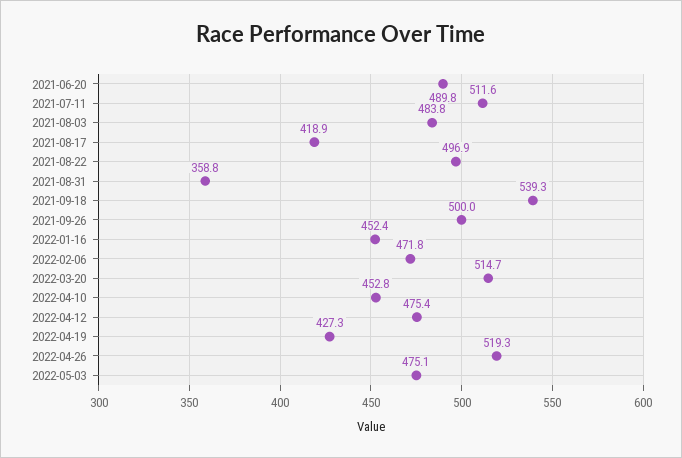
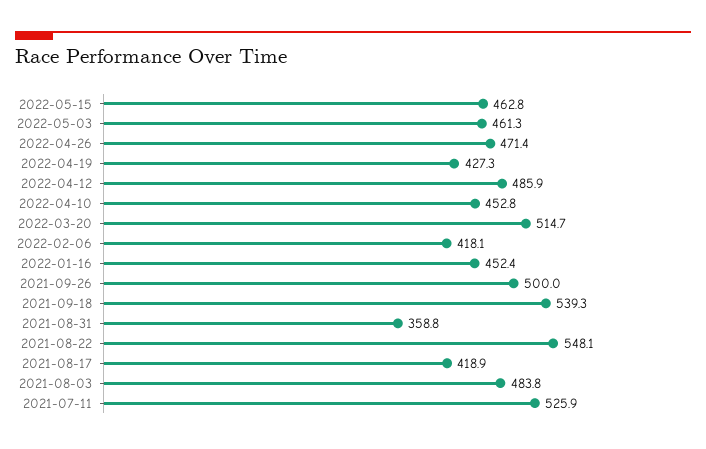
2021-06-20: 489.8 -> none
2021-07-11: 511.6 -> 525.9
2021-08-22: 496.9 -> 548.1
2022-02-06: 471.8 -> 418.1
2022-04-12: 475.4 -> 485.9
2022-04-26: 519.3 -> 471.4
2022-05-03: 475.1 -> 461.3
2022-05-15: none -> 462.8

